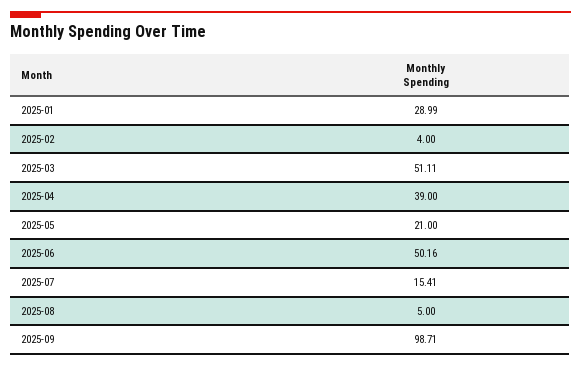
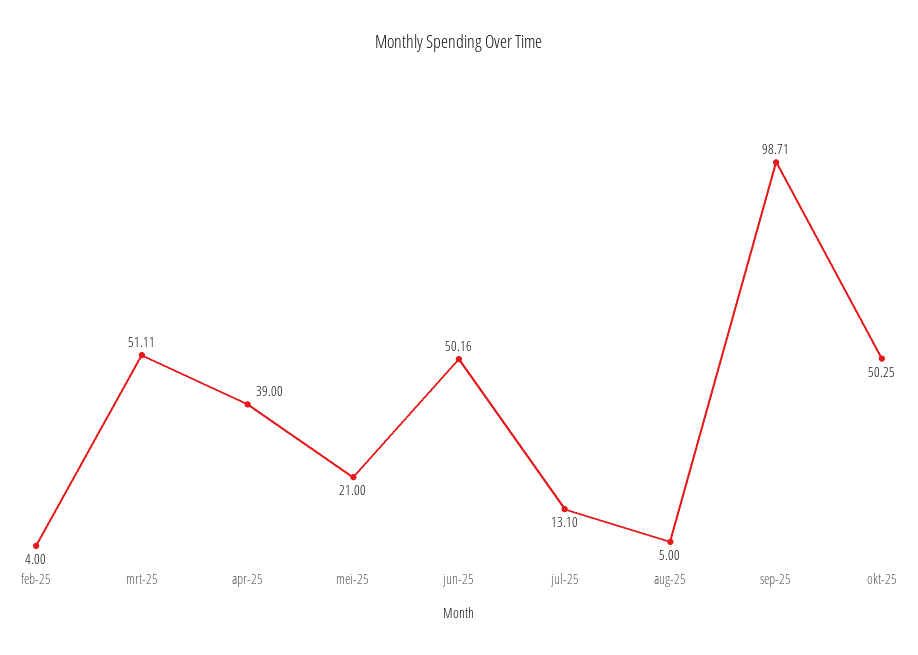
2025-01: 28.99 -> none
2025-07: 15.41 -> 13.1
okt-25: none -> 50.25

